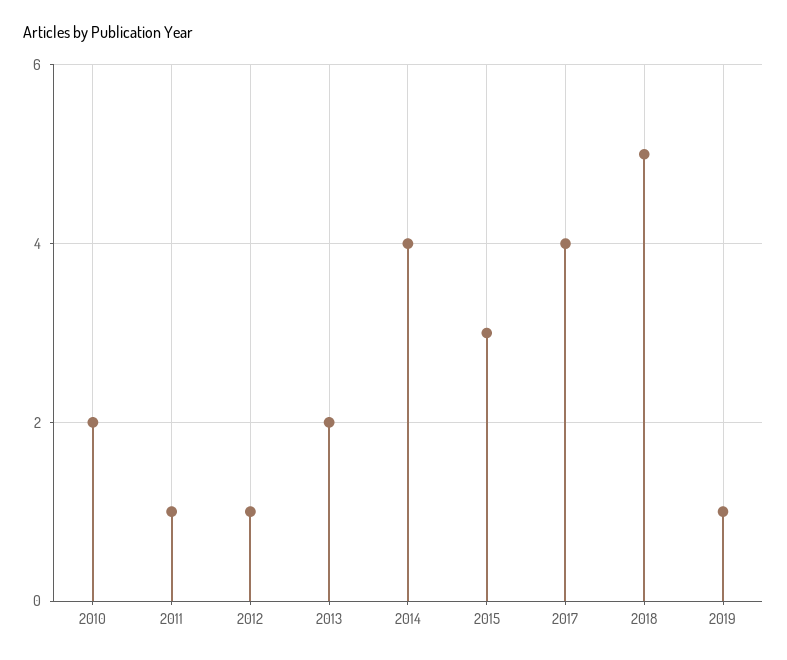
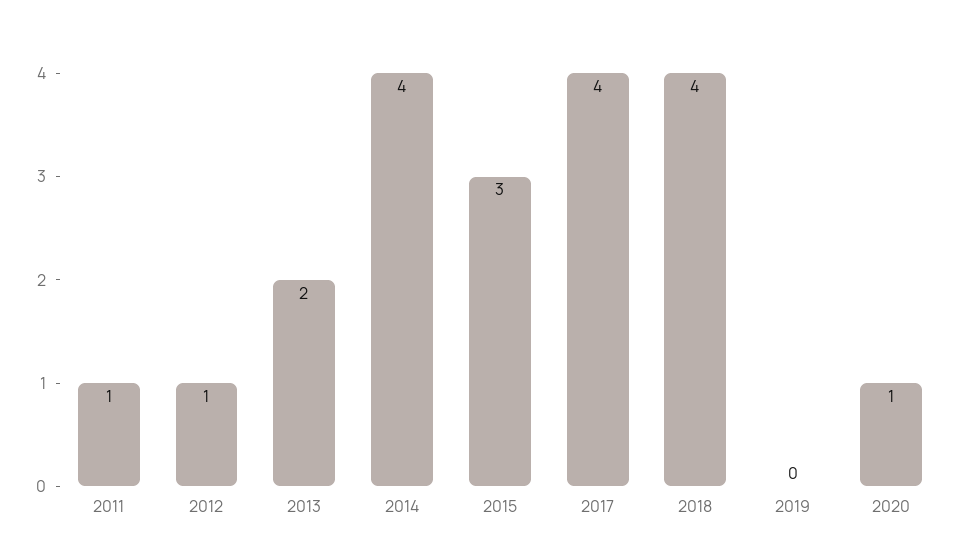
2010: 2 -> none
2018: 5 -> 4
2019: 1 -> 0
2020: none -> 1

